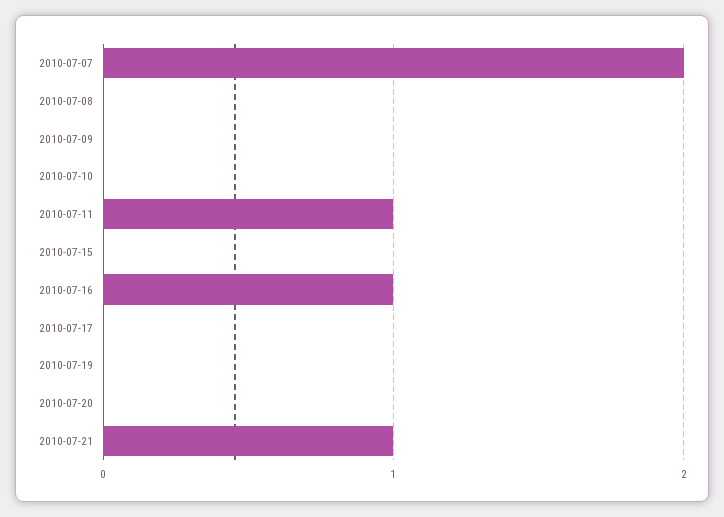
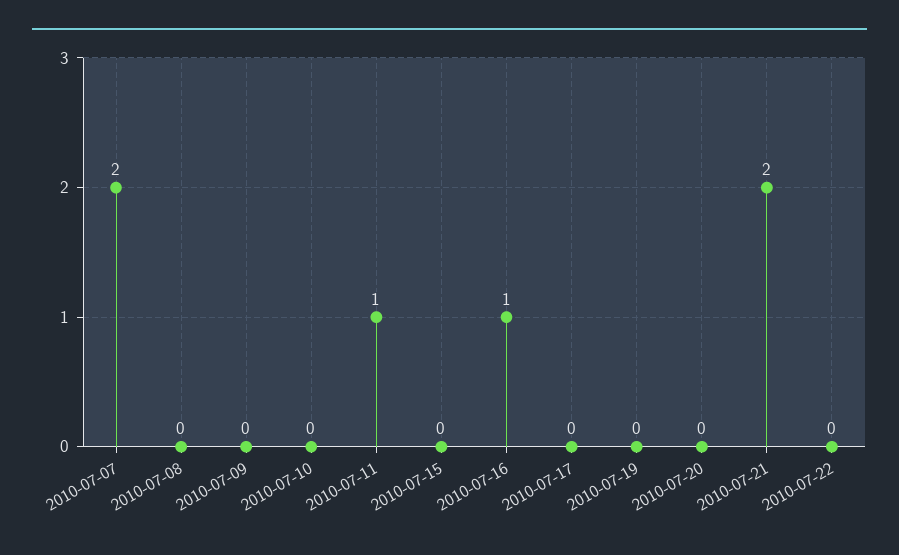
2010-07-21: 1 -> 2
2010-07-22: none -> 0

